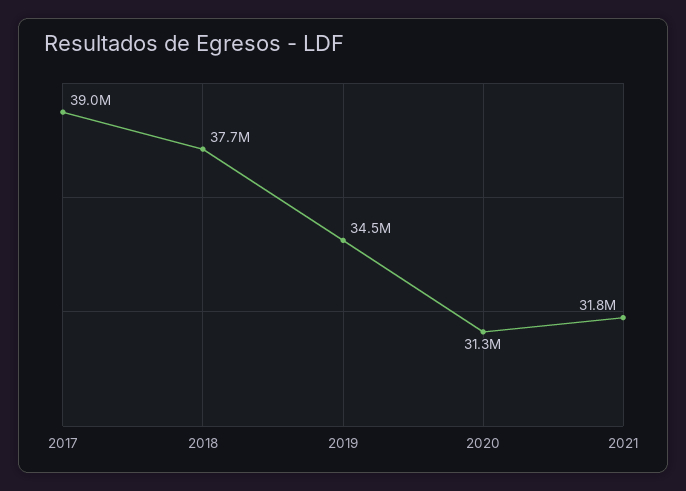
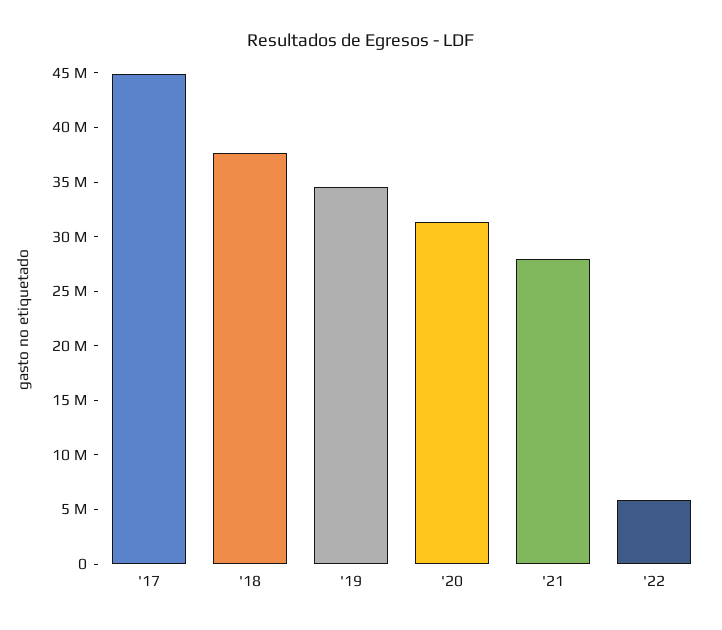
2017: 39000000 -> 45000000
2021: 31800000 -> 28000000
'22: none -> 6000000

